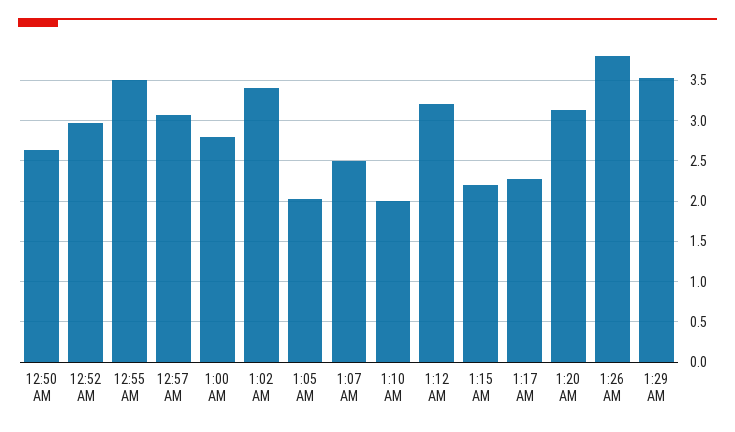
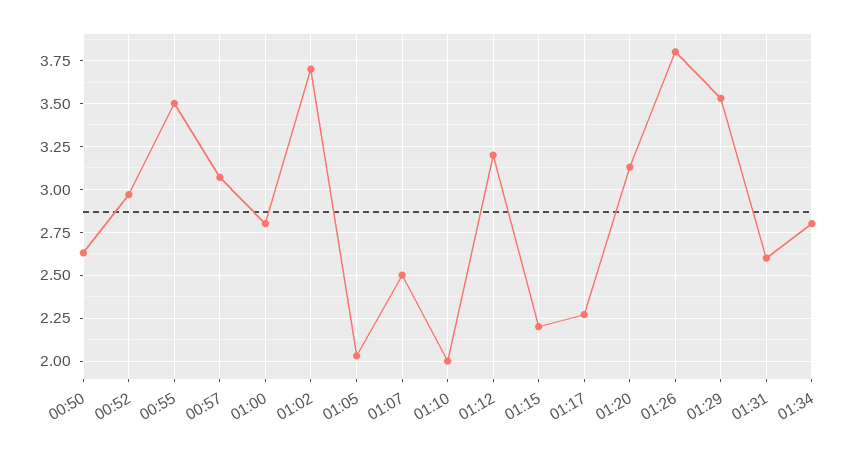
1:02 AM: 3.4 -> 3.7
01:31: none -> 2.6
01:34: none -> 2.8

